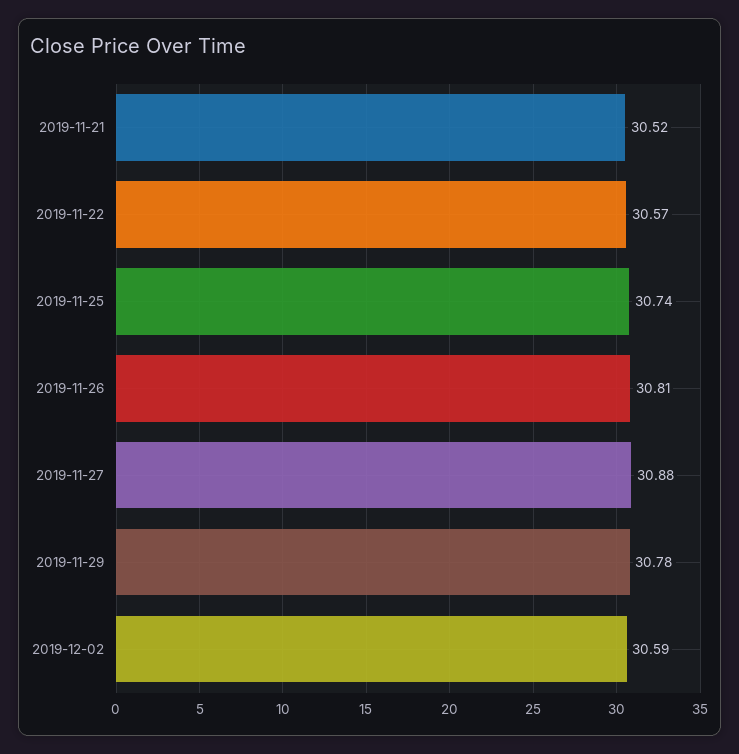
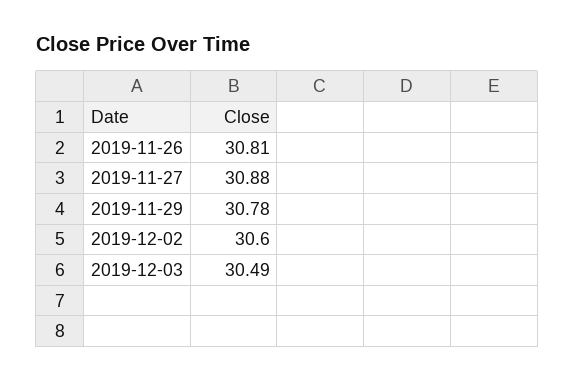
2019-11-21: 30.52 -> none
2019-11-22: 30.57 -> none
2019-11-25: 30.74 -> none
2019-12-02: 30.59 -> 30.6
2019-12-03: none -> 30.49

